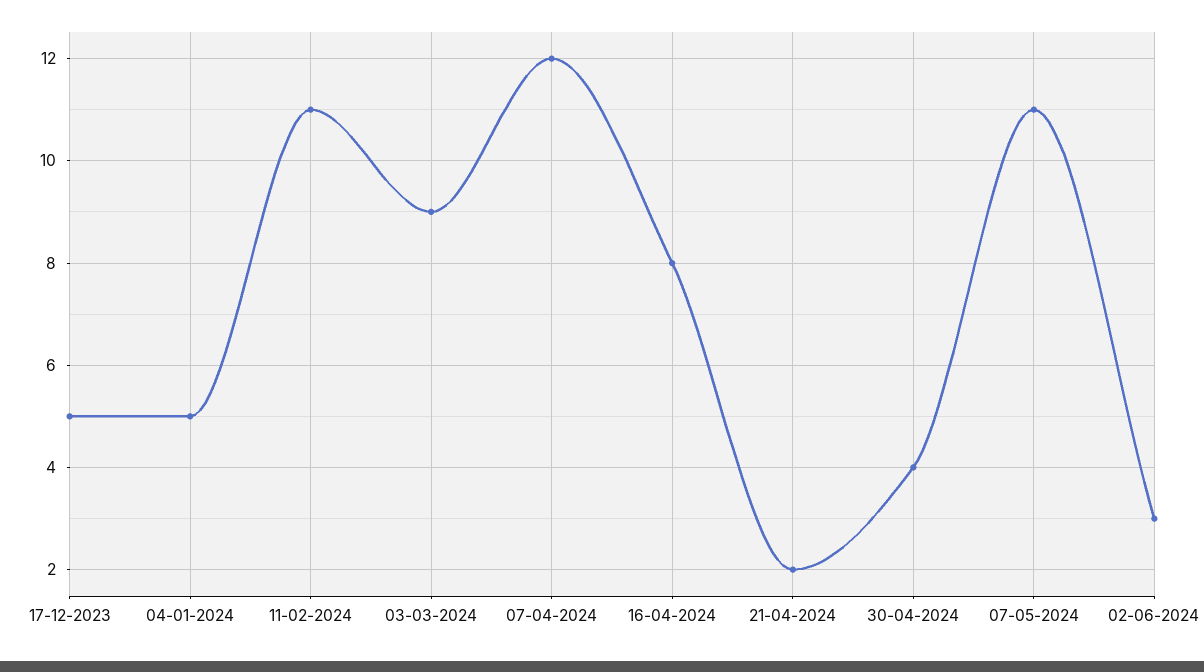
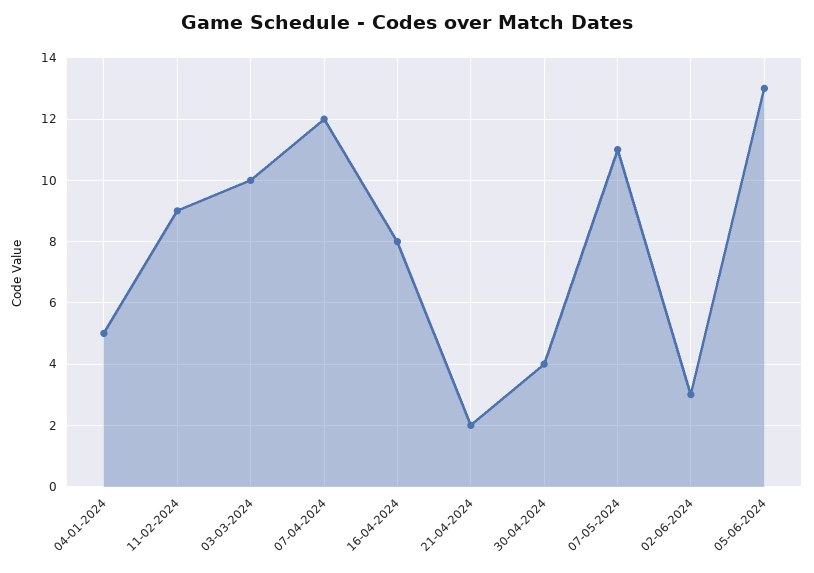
17-12-2023: 5 -> none
11-02-2024: 11 -> 9
03-03-2024: 9 -> 10
05-06-2024: none -> 13

